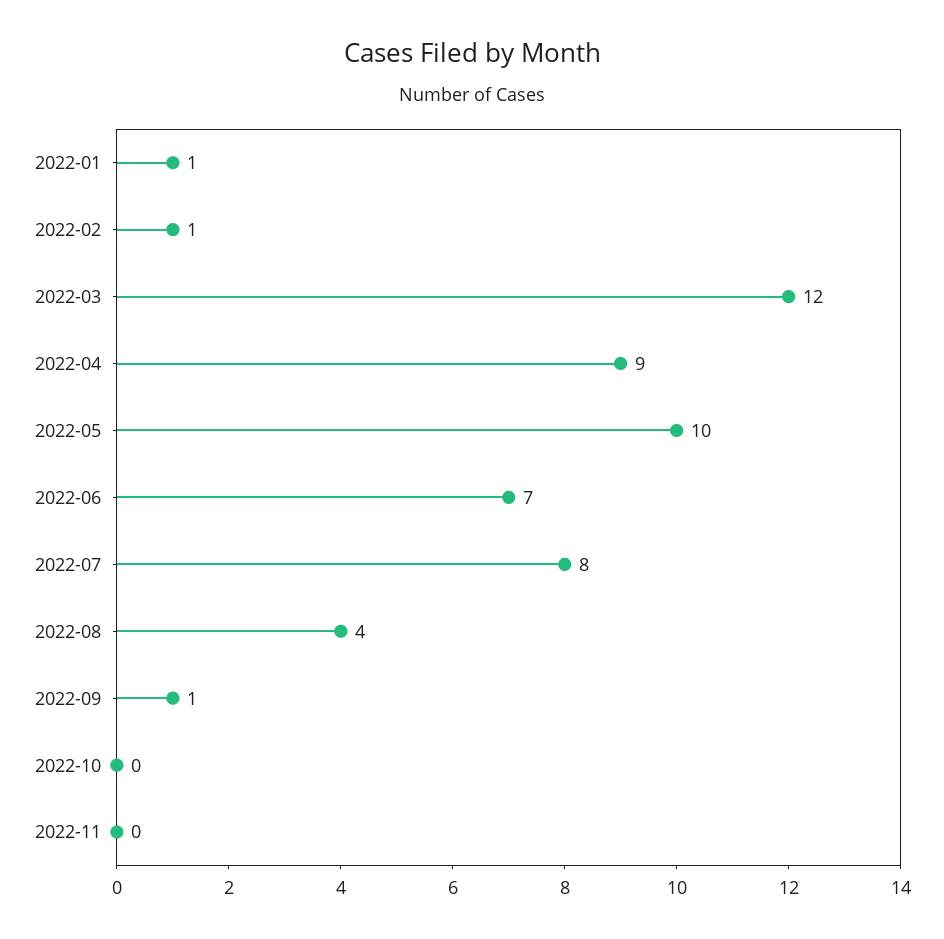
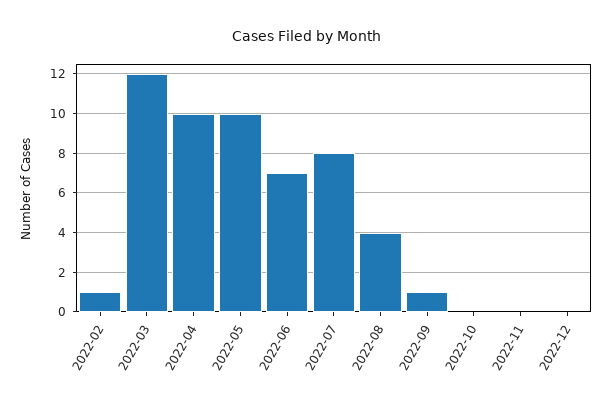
2022-01: 1 -> none
2022-04: 9 -> 10
2022-12: none -> 0

